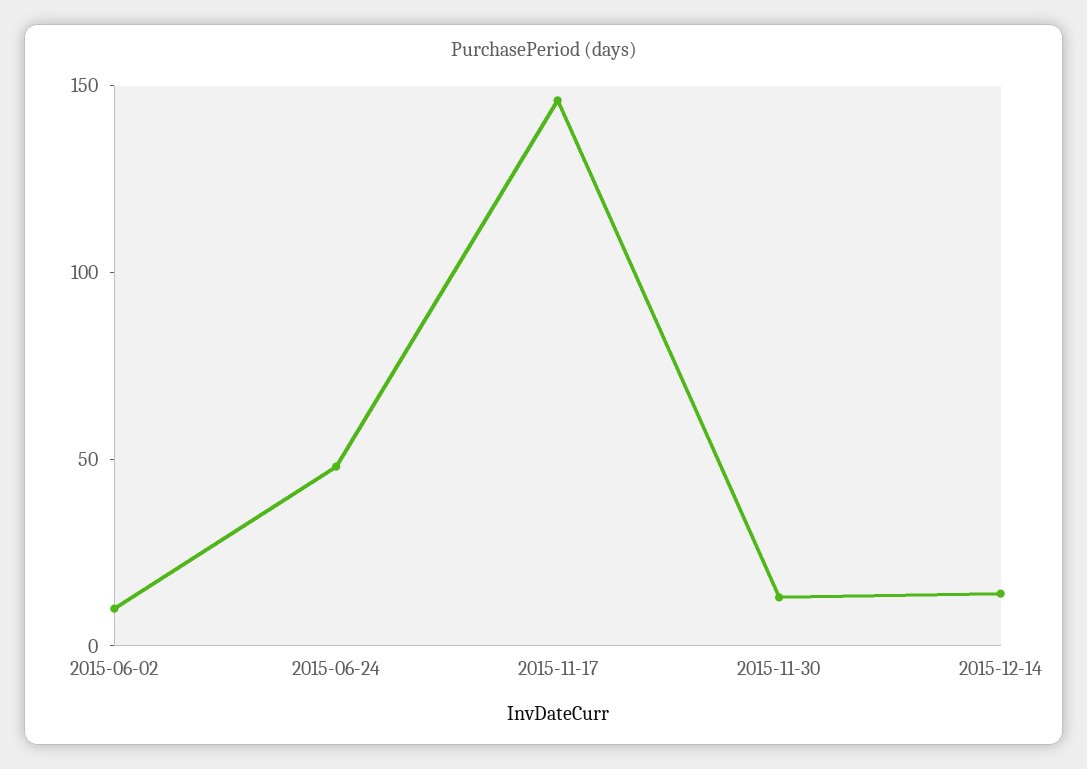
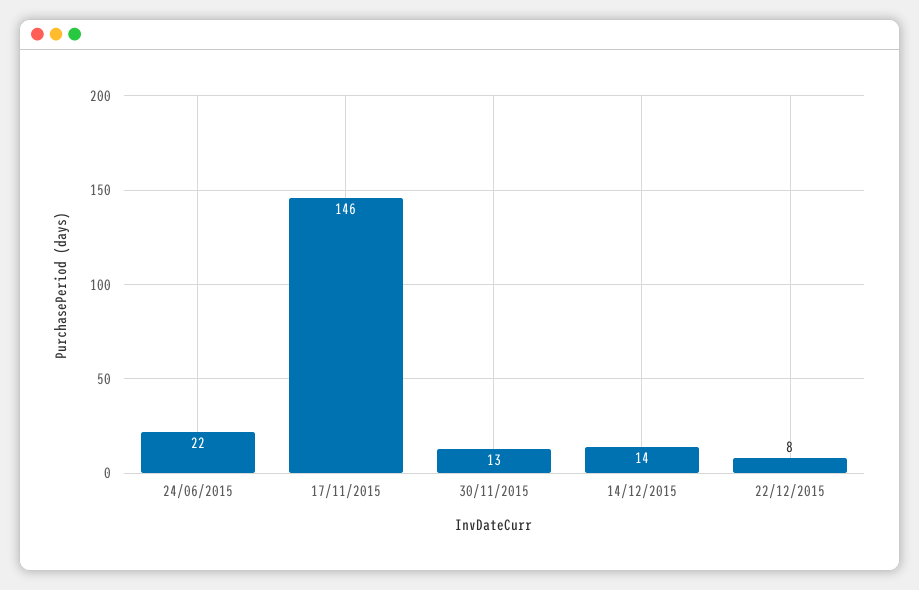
2015-06-02: 10 -> none
2015-06-24: 50 -> 22
22/12/2015: none -> 8

